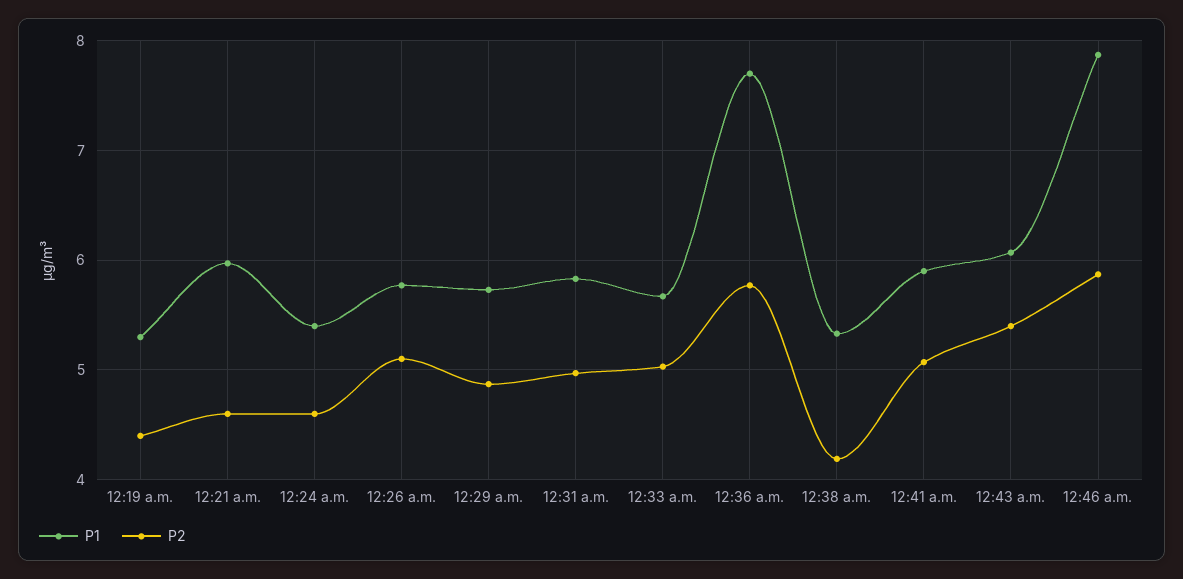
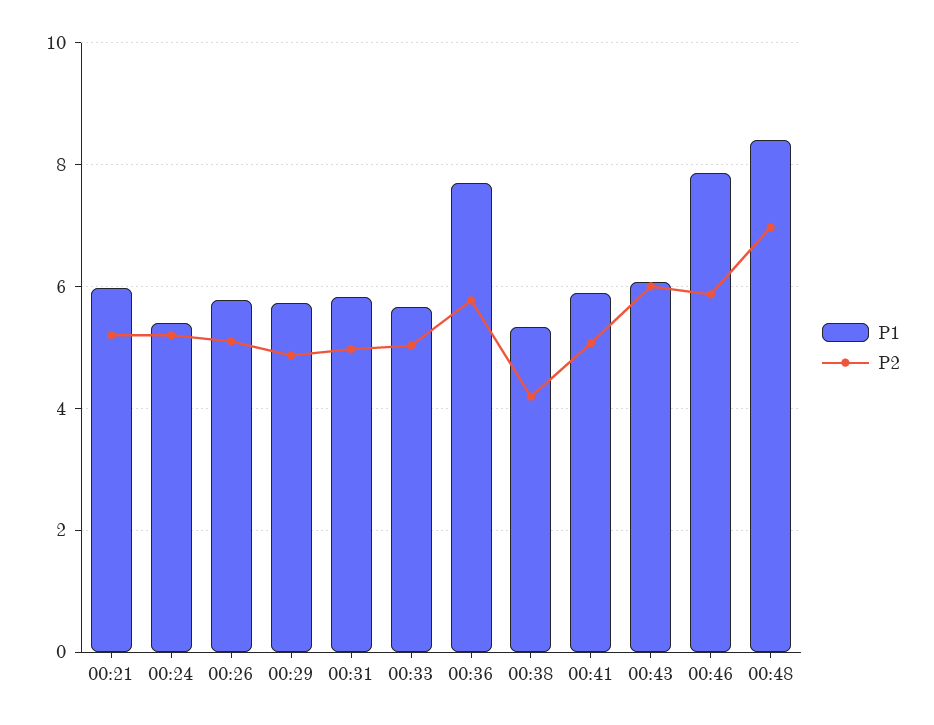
P1, 12:19 a.m.: 5.3 -> none
P2, 12:19 a.m.: 4.4 -> none
P2, 12:21 a.m.: 4.6 -> 5.2
P2, 12:24 a.m.: 4.6 -> 5.2
P2, 12:43 a.m.: 5.4 -> 6
P1, 00:48: none -> 8.4
P2, 00:48: none -> 7

